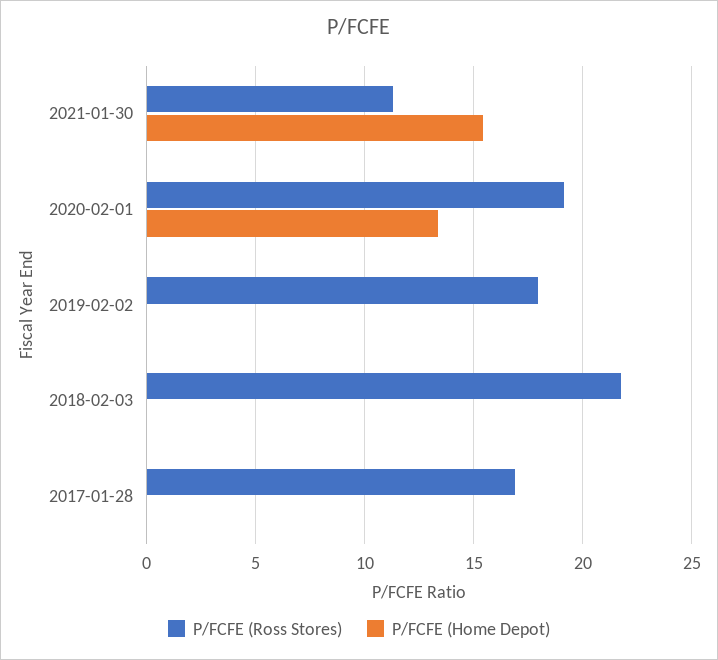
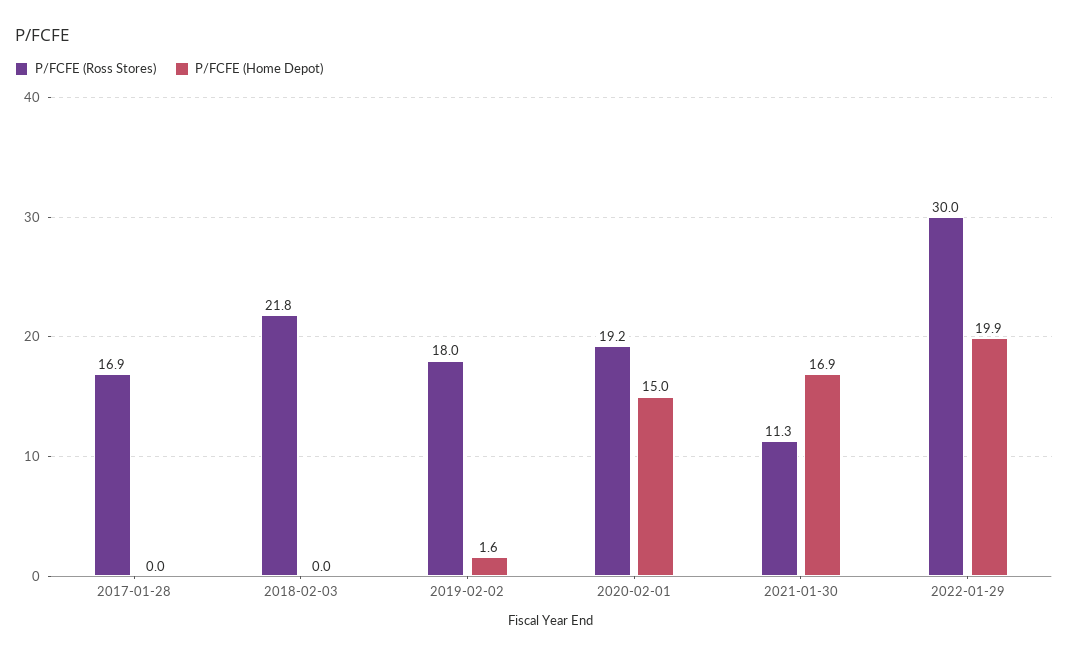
P/FCFE (Home Depot), 2021-01-30: 15.5 -> 16.9
P/FCFE (Home Depot), 2020-02-01: 13.5 -> 15
P/FCFE (Home Depot), 2019-02-02: 0 -> 1.6
P/FCFE (Ross Stores), 2022-01-29: none -> 30
P/FCFE (Home Depot), 2022-01-29: none -> 19.9

